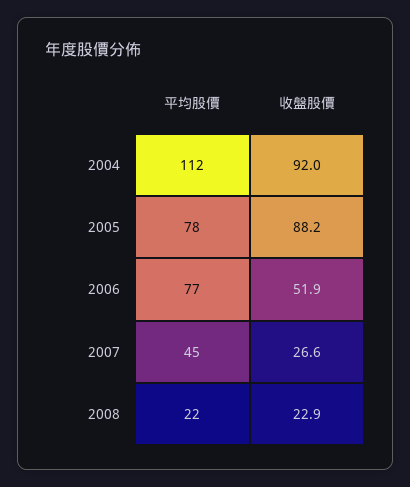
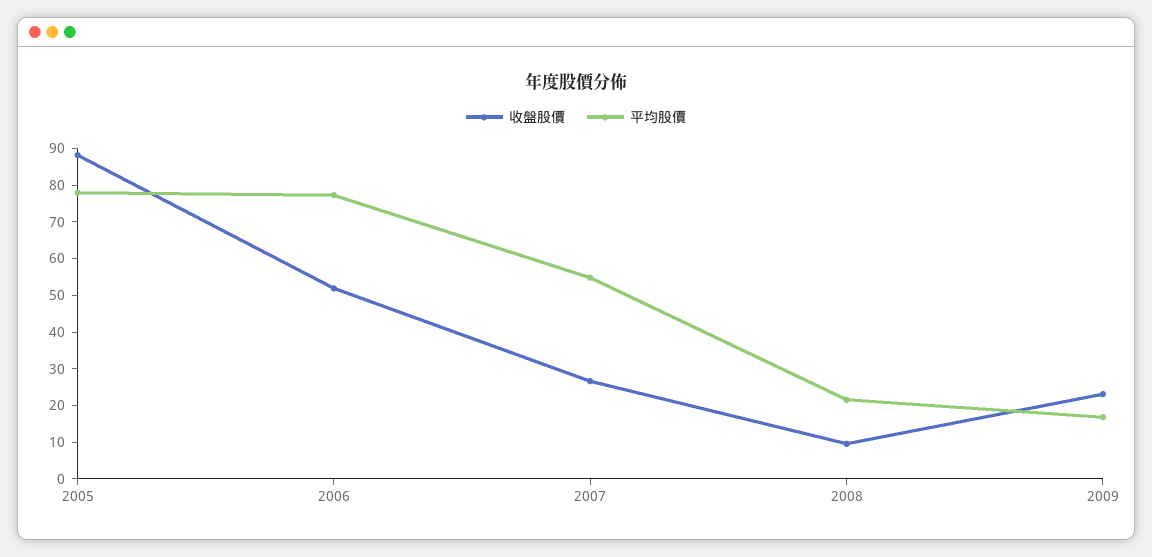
平均股價, 2004: 112 -> none
收盤股價, 2004: 92 -> none
平均股價, 2007: 45 -> 55
收盤股價, 2008: 22.9 -> 10
收盤股價, 2009: none -> 22.5
平均股價, 2009: none -> 17.5

